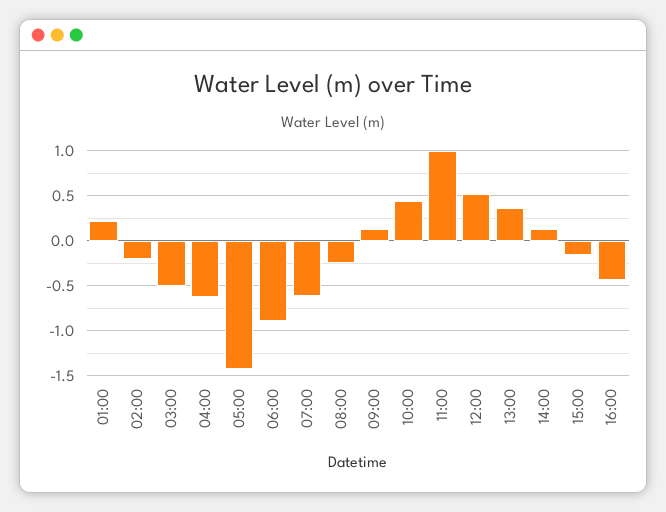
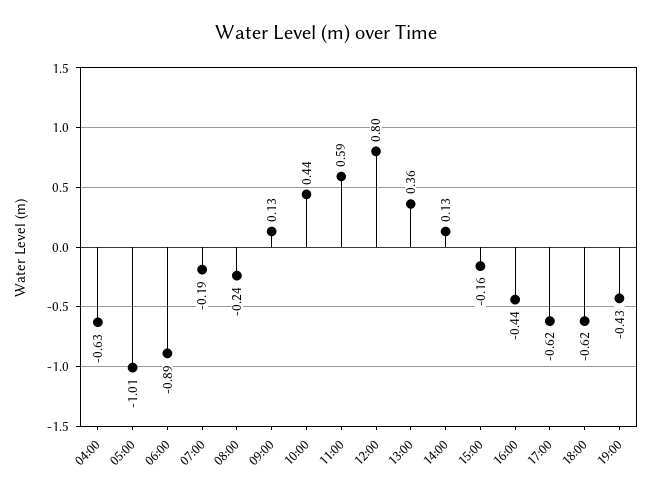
01:00: 0.2 -> none
02:00: -0.2 -> none
03:00: -0.5 -> none
05:00: -1.4 -> -1.01
07:00: -0.6 -> -0.19
11:00: 1 -> 0.59
12:00: 0.5 -> 0.8
17:00: none -> -0.62
18:00: none -> -0.62
19:00: none -> -0.43

